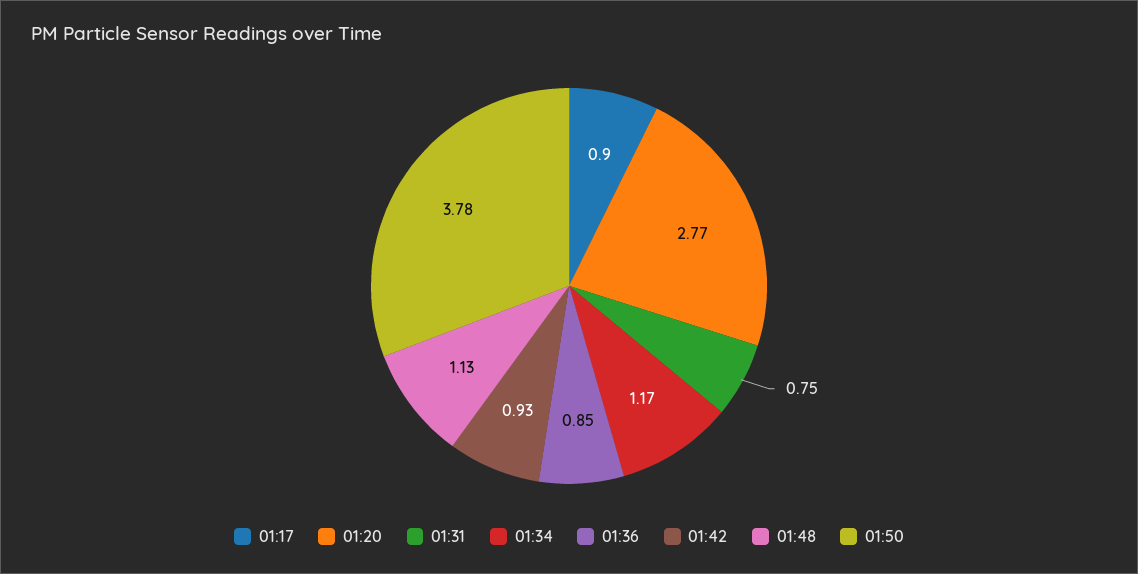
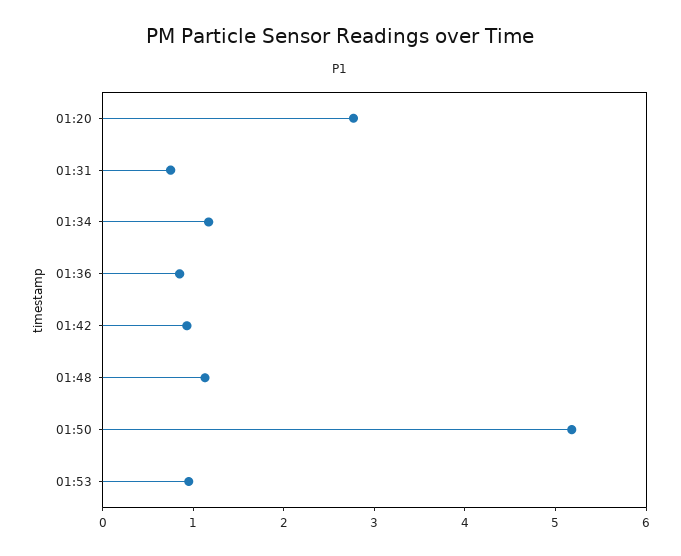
01:17: 0.9 -> none
01:50: 3.78 -> 5.2
01:53: none -> 1

